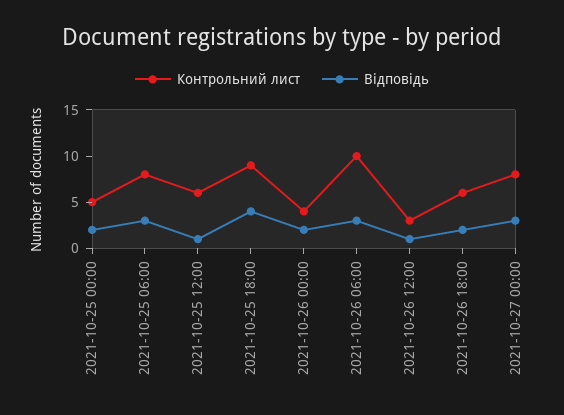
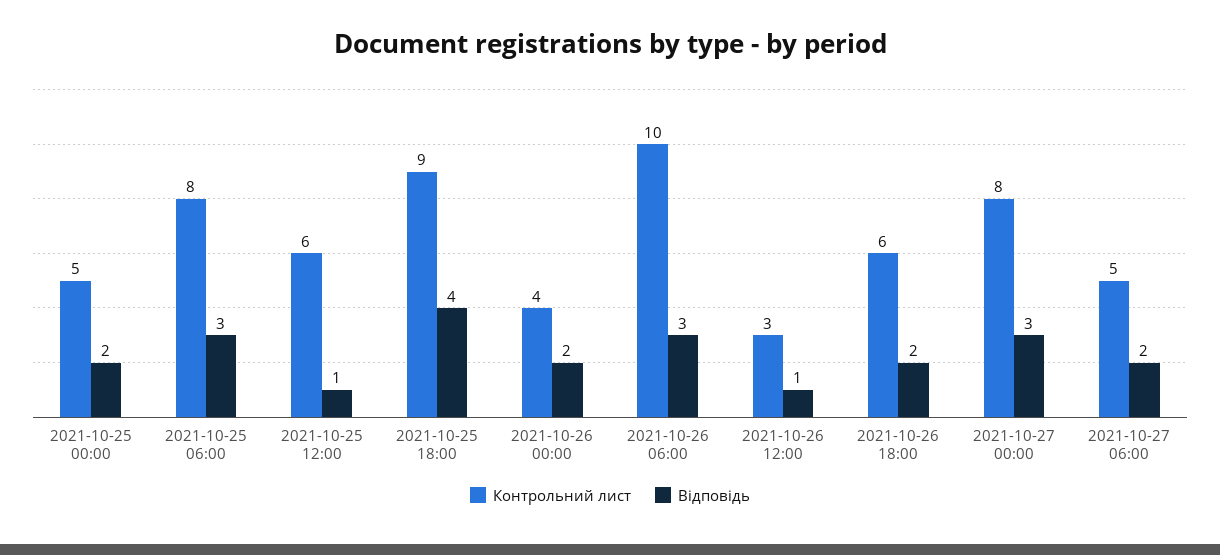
Контрольний лист, 2021-10-27 06:00: none -> 5
Відповідь, 2021-10-27 06:00: none -> 2

